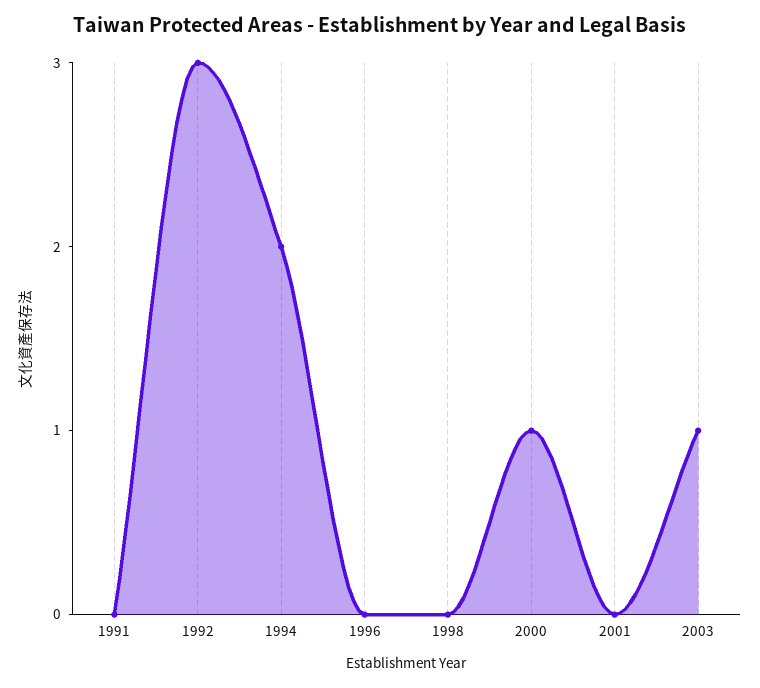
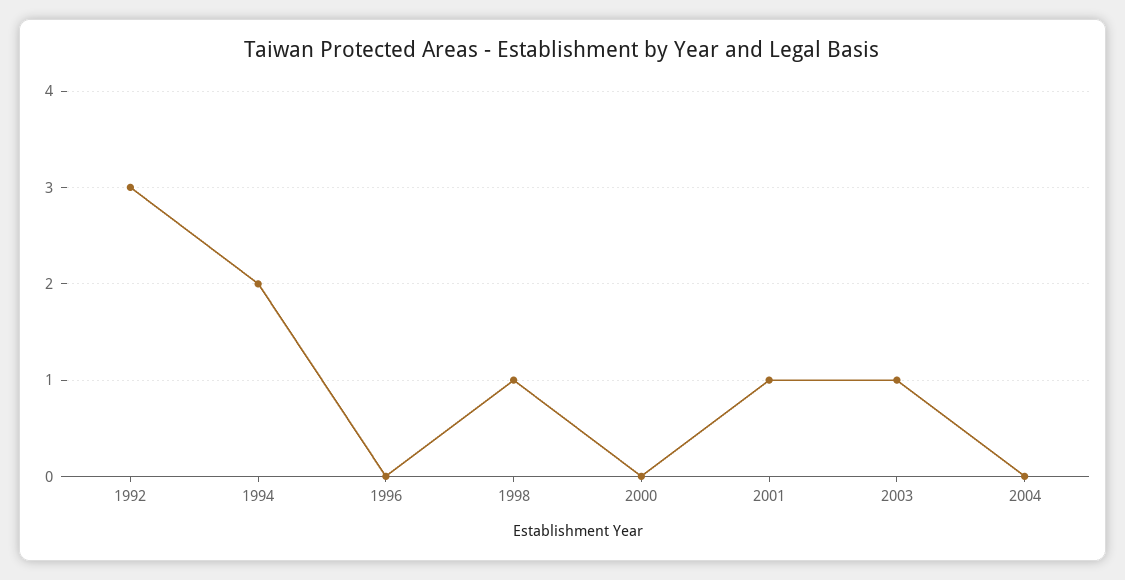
1991: 0 -> none
1998: 0 -> 1
2000: 1 -> 0
2001: 0 -> 1
2004: none -> 0

